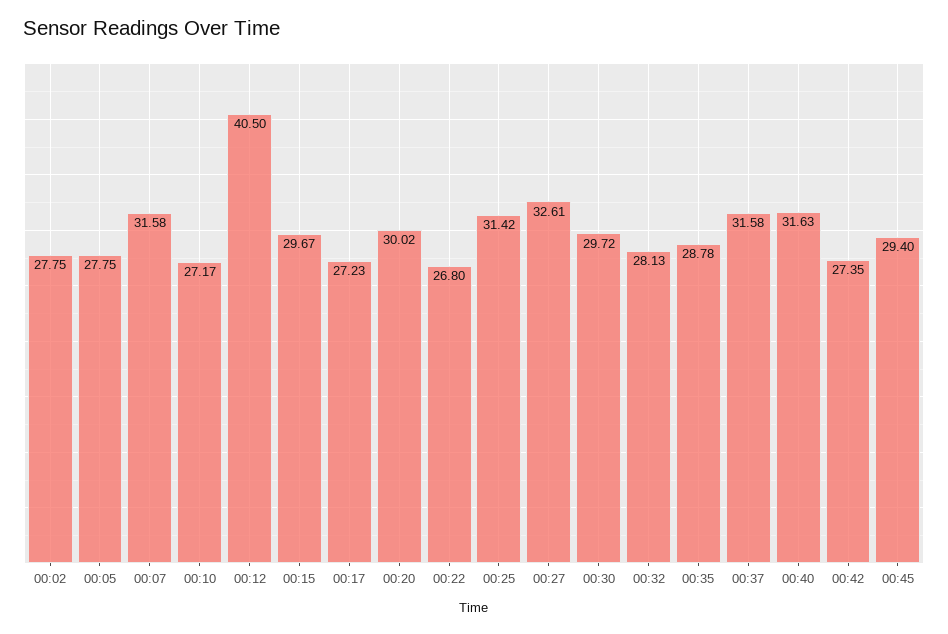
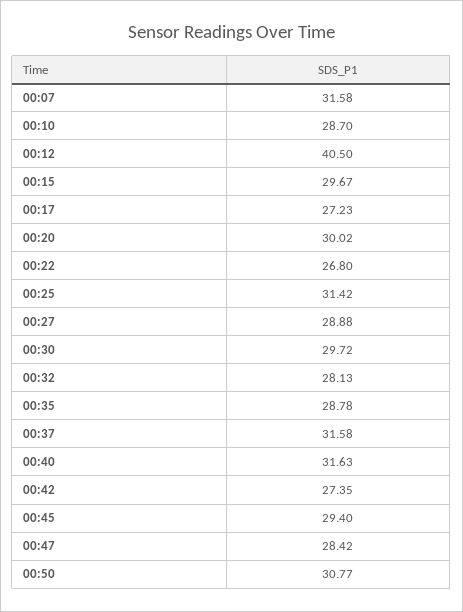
00:02: 27.75 -> none
00:05: 27.75 -> none
00:10: 27.17 -> 28.7
00:27: 32.61 -> 28.88
00:47: none -> 28.42
00:50: none -> 30.77

